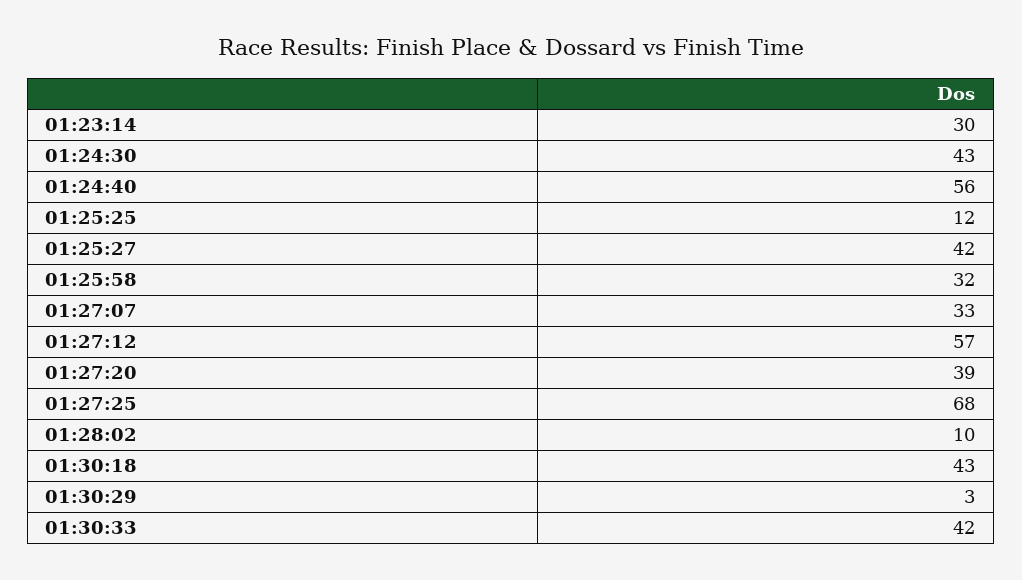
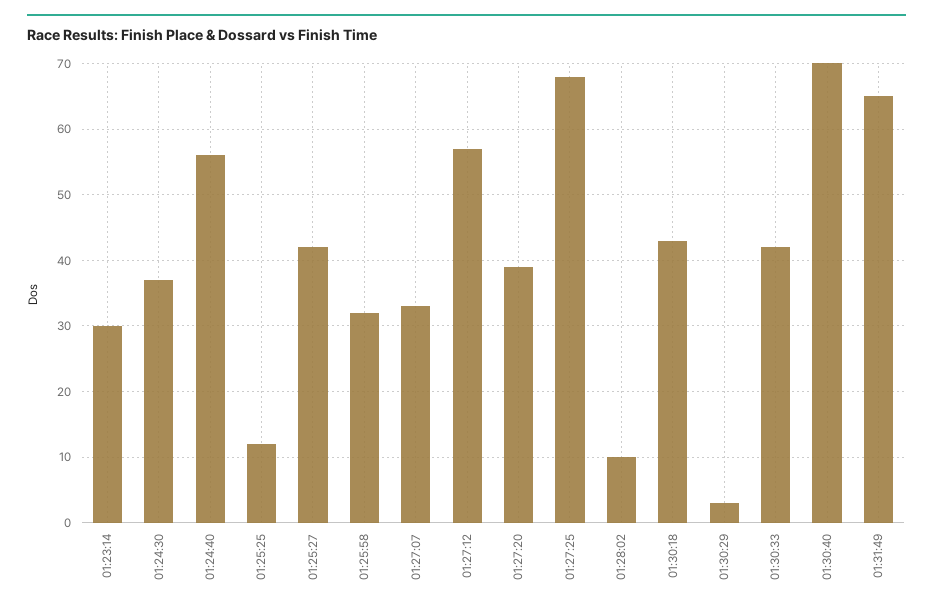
01:24:30: 43 -> 37
01:30:40: none -> 70
01:31:49: none -> 65

